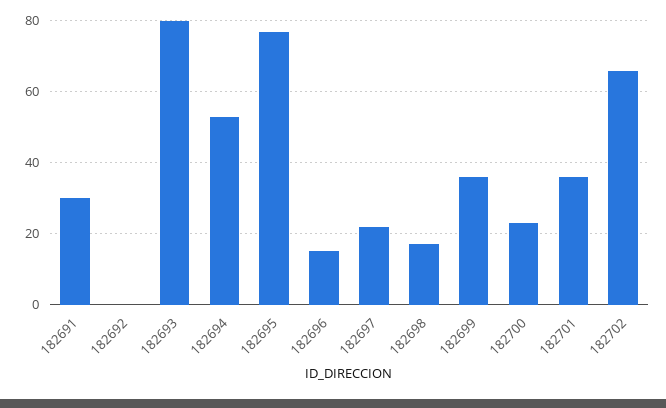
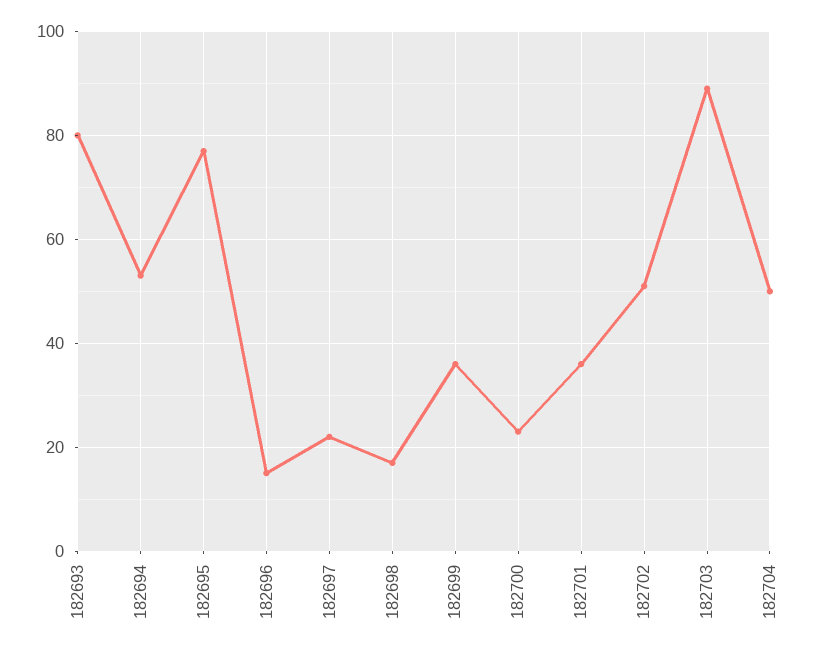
182691: 30 -> none
182692: 0 -> none
182702: 65 -> 50
182703: none -> 90
182704: none -> 50

